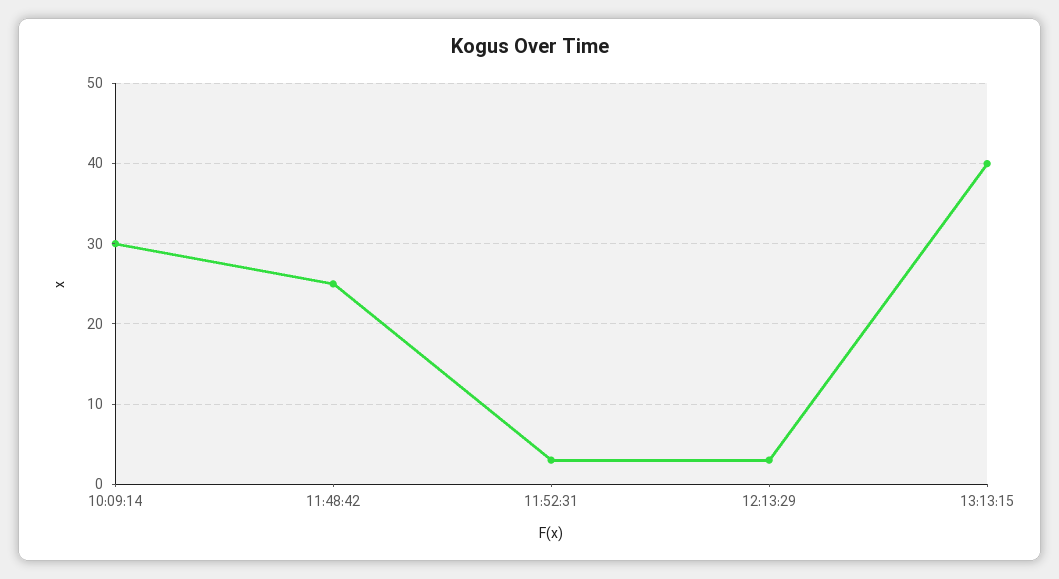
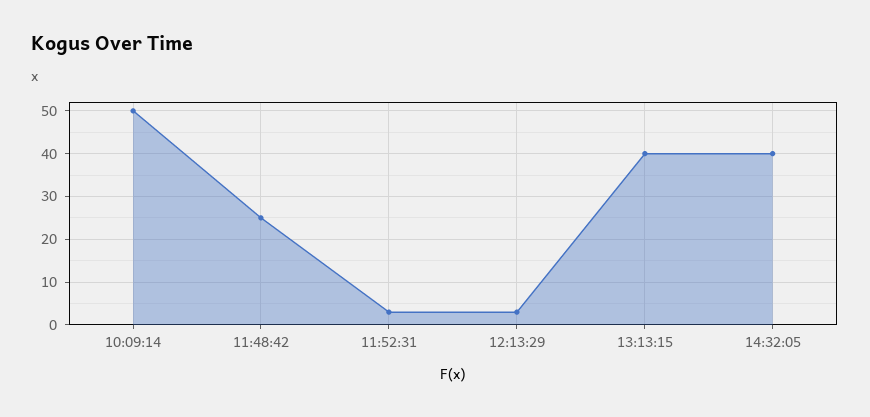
10:09:14: 30 -> 50
14:32:05: none -> 40

